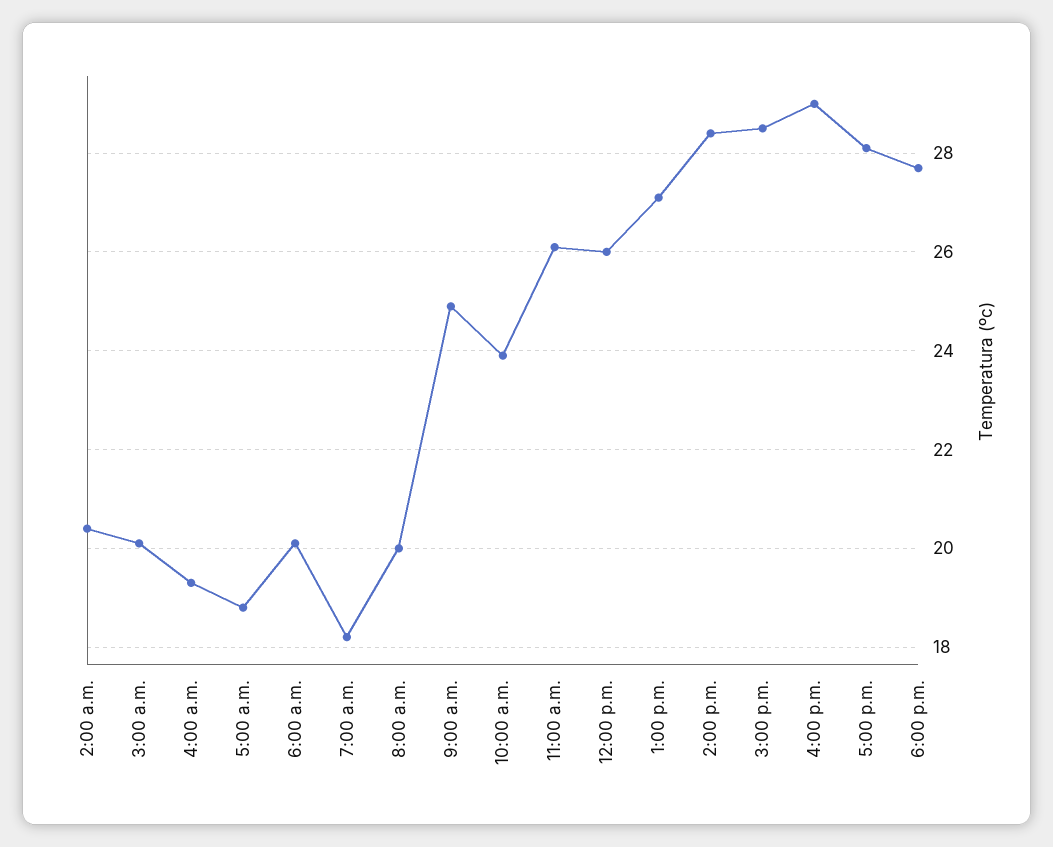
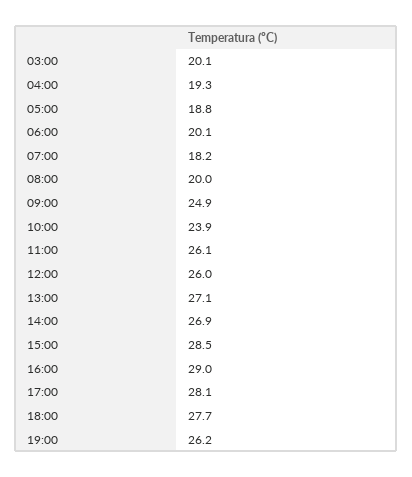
2:00 a.m.: 20.5 -> none
2:00 p.m.: 28.5 -> 26.9
19:00: none -> 26.2

